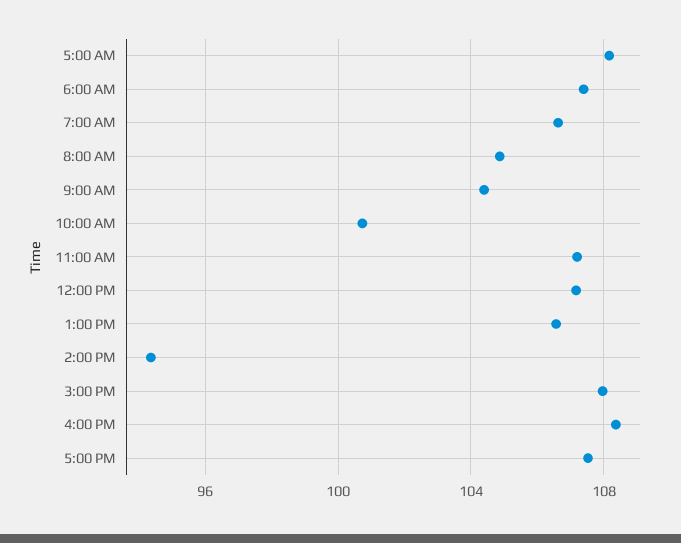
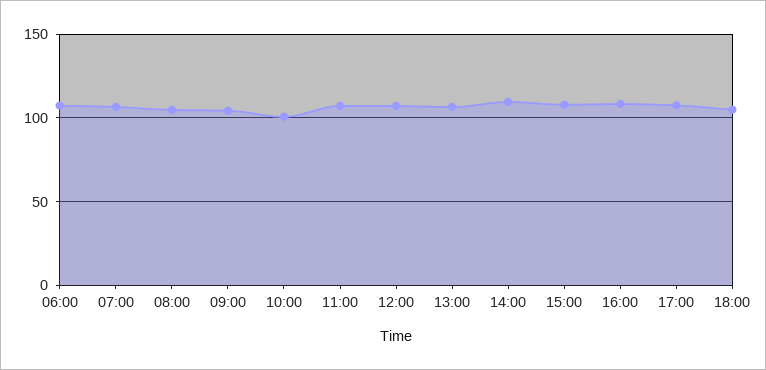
5:00 AM: 108 -> none
2:00 PM: 94.5 -> 110
18:00: none -> 105

